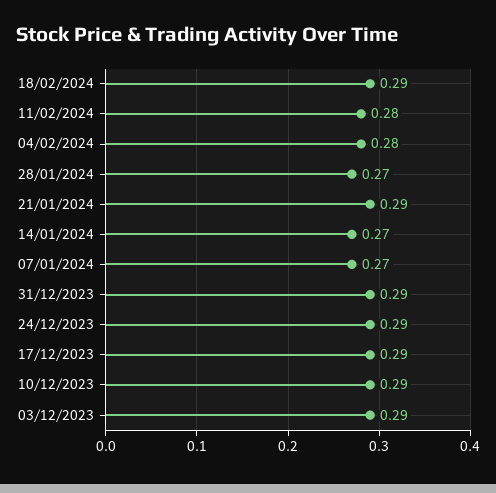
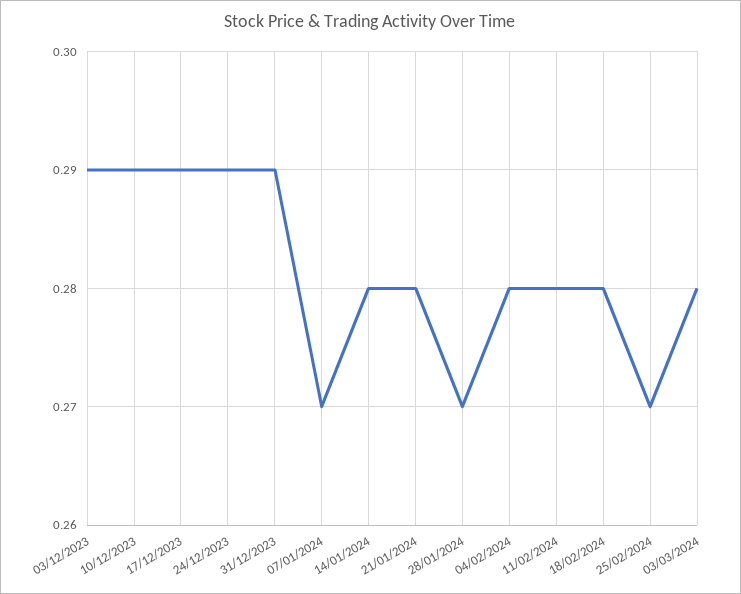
18/02/2024: 0.29 -> 0.28
21/01/2024: 0.29 -> 0.28
14/01/2024: 0.27 -> 0.28
25/02/2024: none -> 0.27
03/03/2024: none -> 0.28

